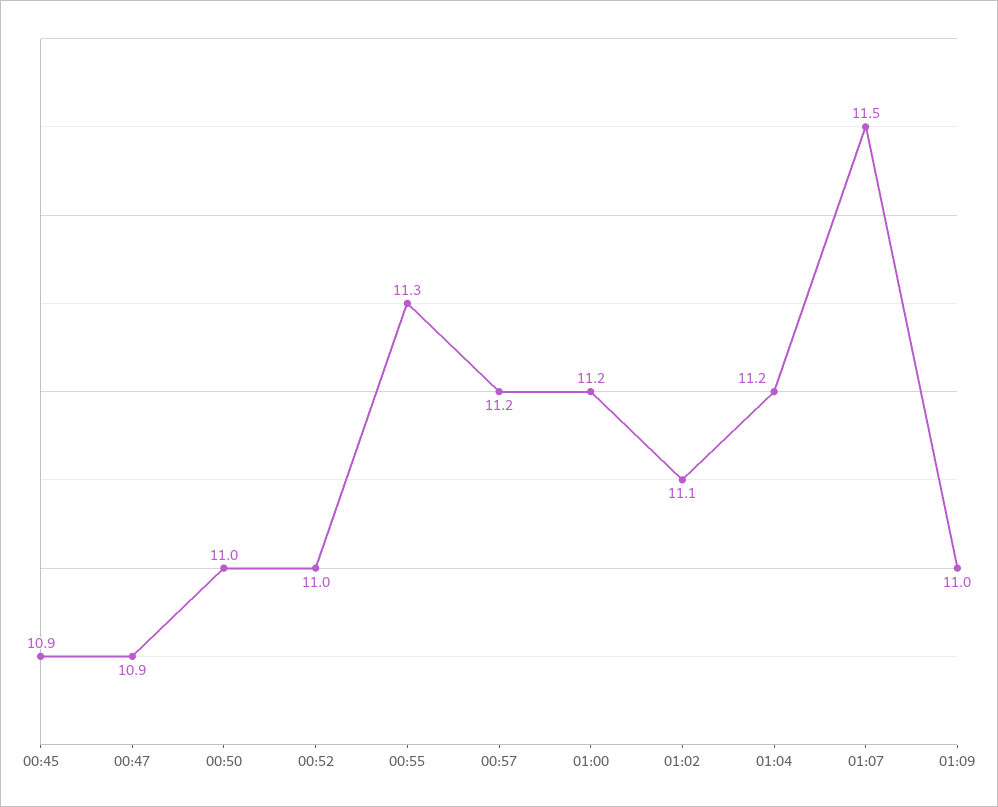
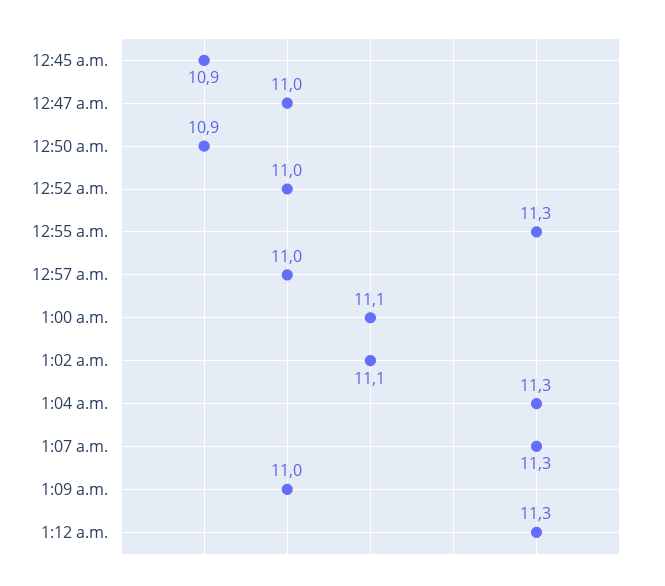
00:47: 10.9 -> 11
00:50: 11 -> 10.9
00:57: 11.2 -> 11
01:00: 11.2 -> 11.1
01:04: 11.2 -> 11.3
01:07: 11.5 -> 11.3
1:12 a.m.: none -> 11.3

